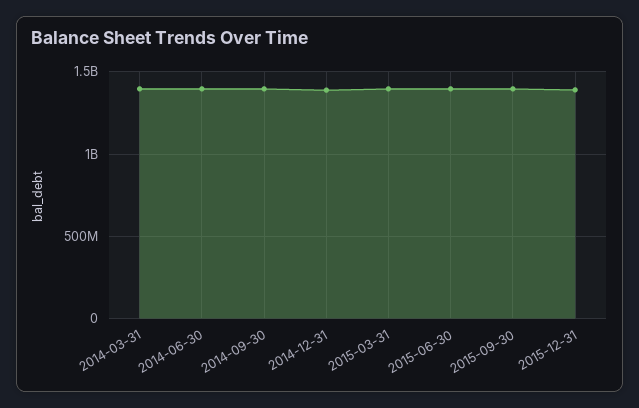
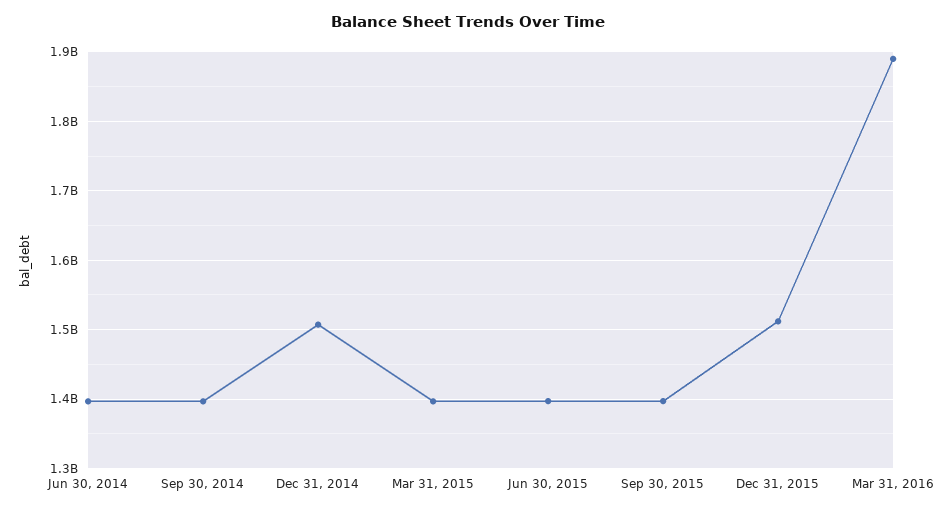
2014-03-31: 1400000000 -> none
2014-12-31: 1400000000 -> 1510000000
2015-12-31: 1400000000 -> 1510000000
Mar 31, 2016: none -> 1890000000

